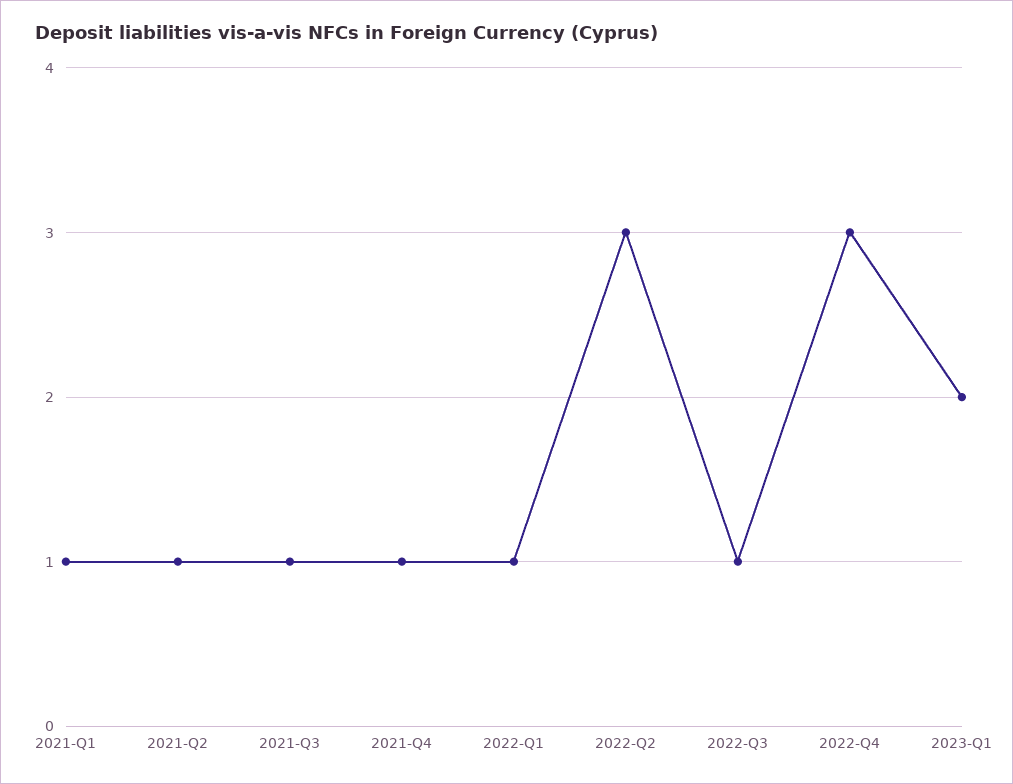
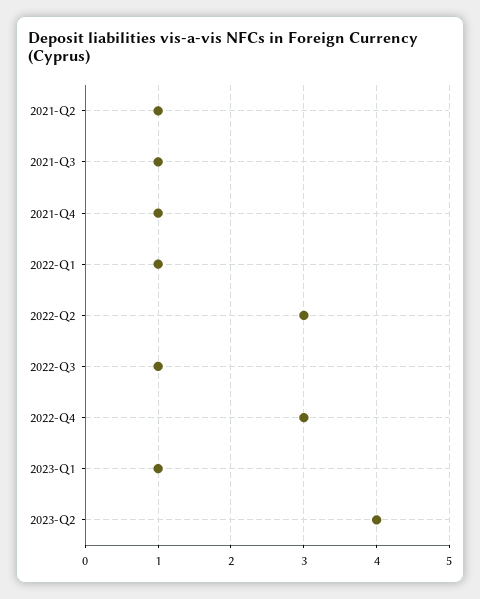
2021-Q1: 1 -> none
2023-Q1: 2 -> 1
2023-Q2: none -> 4

